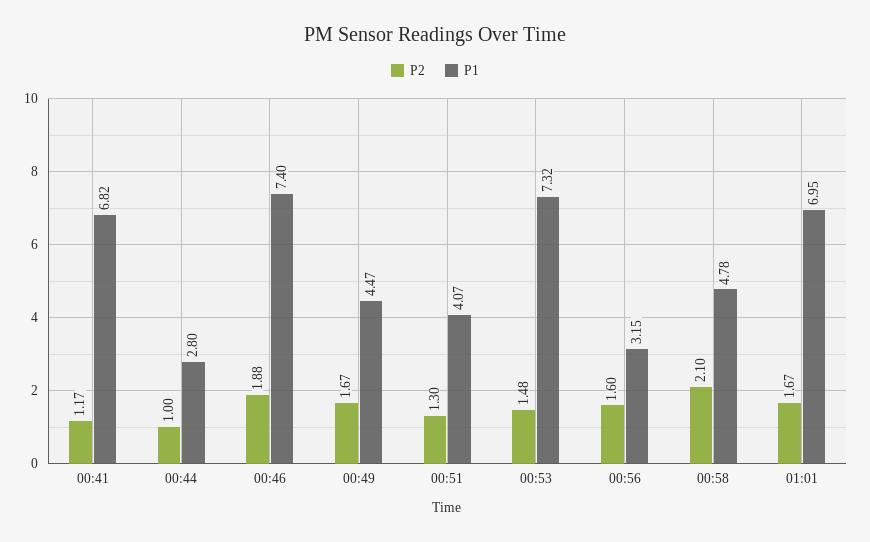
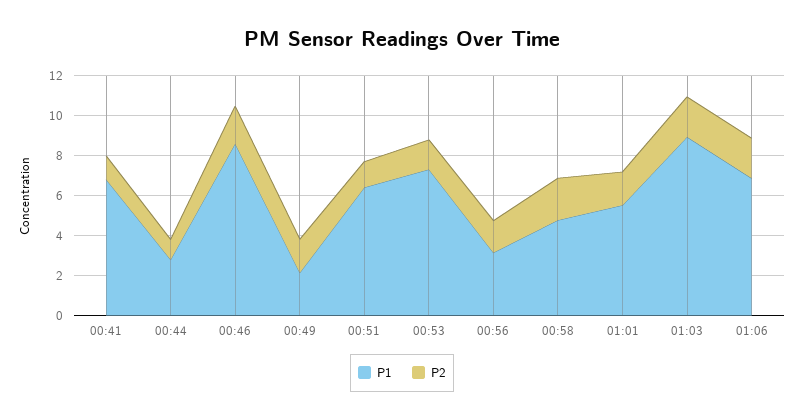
P1, 00:46: 7.4 -> 8.5
P1, 00:49: 4.47 -> 2
P1, 00:51: 4.07 -> 6.5
P1, 01:01: 6.95 -> 5.5
P1, 01:03: none -> 9
P2, 01:03: none -> 2
P1, 01:06: none -> 7
P2, 01:06: none -> 2

